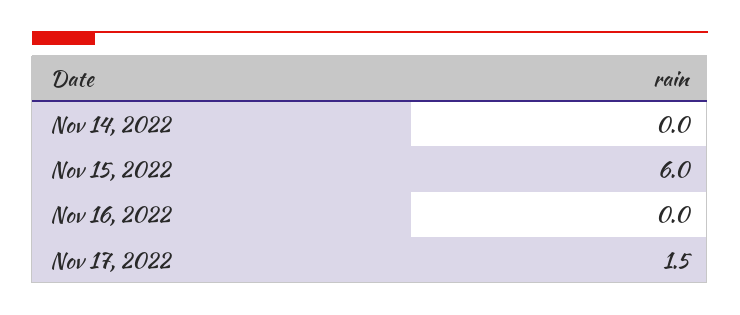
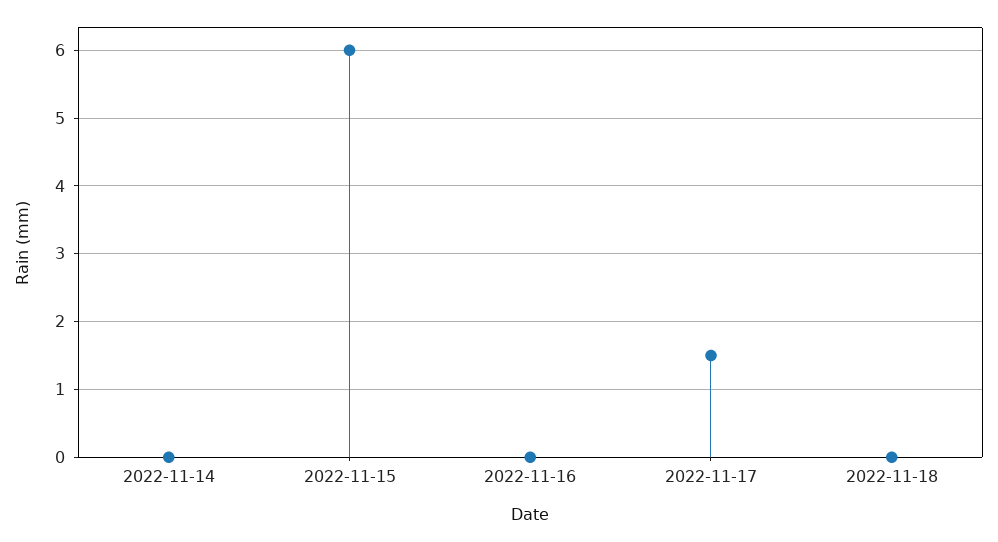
2022-11-18: none -> 0

